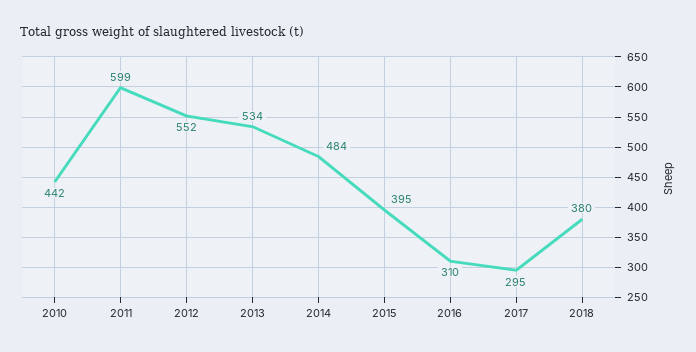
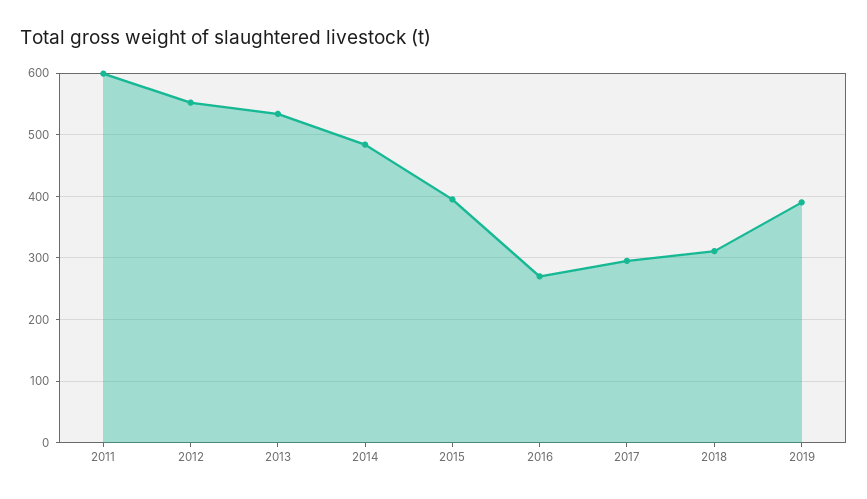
2010: 442 -> none
2016: 310 -> 270
2018: 380 -> 310
2019: none -> 390

